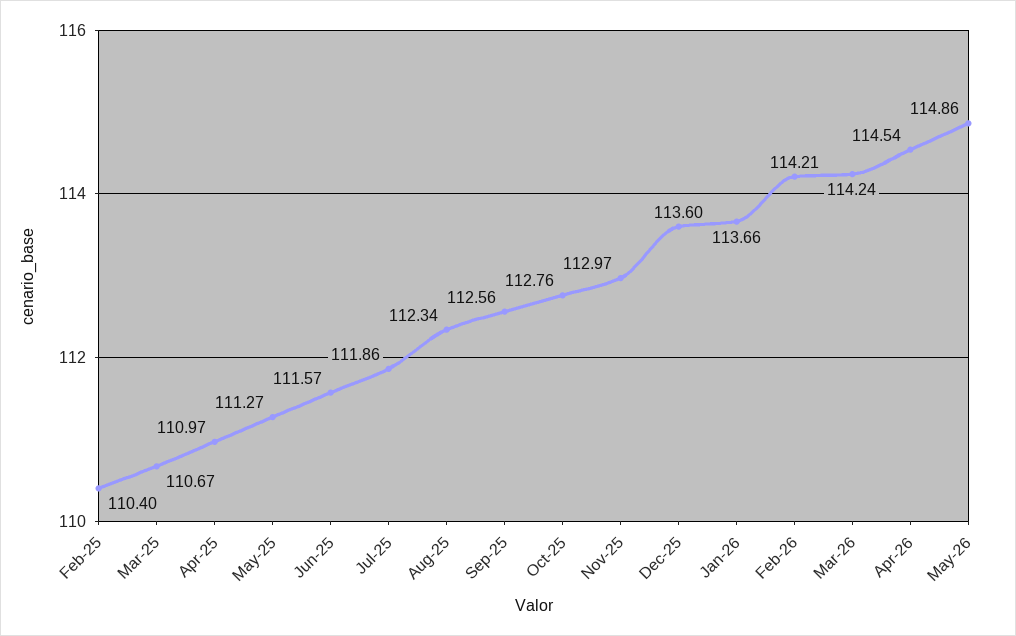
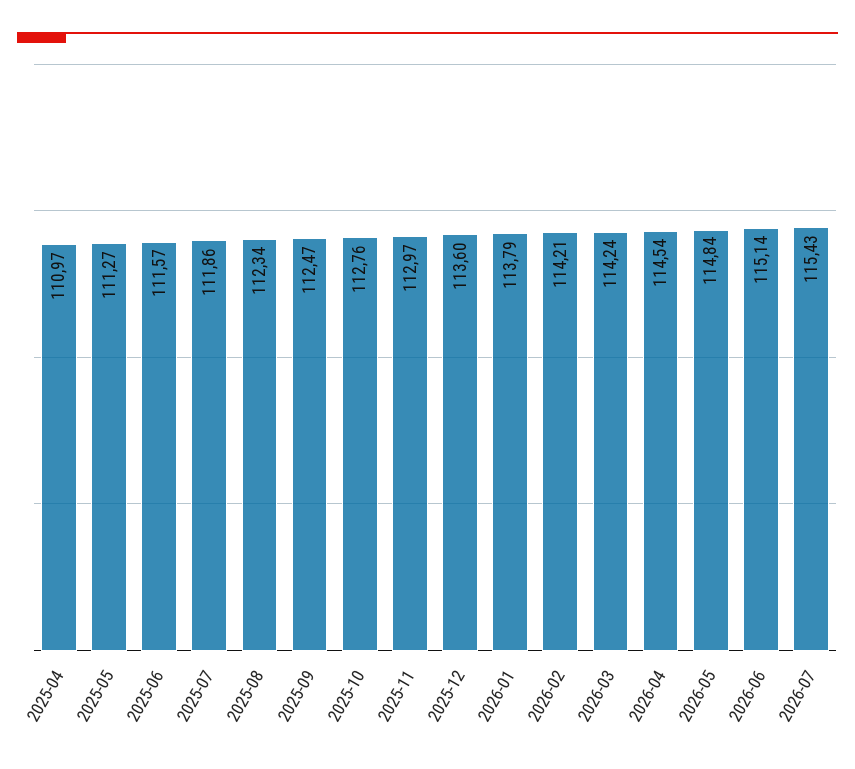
Feb-25: 110.4 -> none
Mar-25: 110.67 -> none
Sep-25: 112.56 -> 112.47
Jan-26: 113.66 -> 113.79
May-26: 114.86 -> 114.84
2026-06: none -> 115.14
2026-07: none -> 115.43

